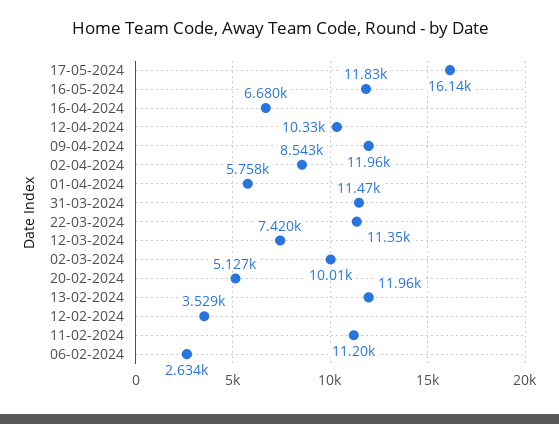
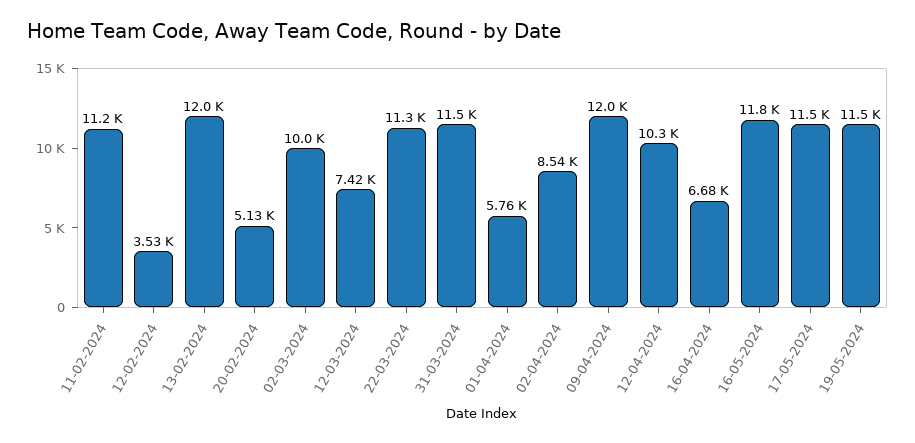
17-05-2024: 16140 -> 11500
06-02-2024: 2634 -> none
19-05-2024: none -> 11500

